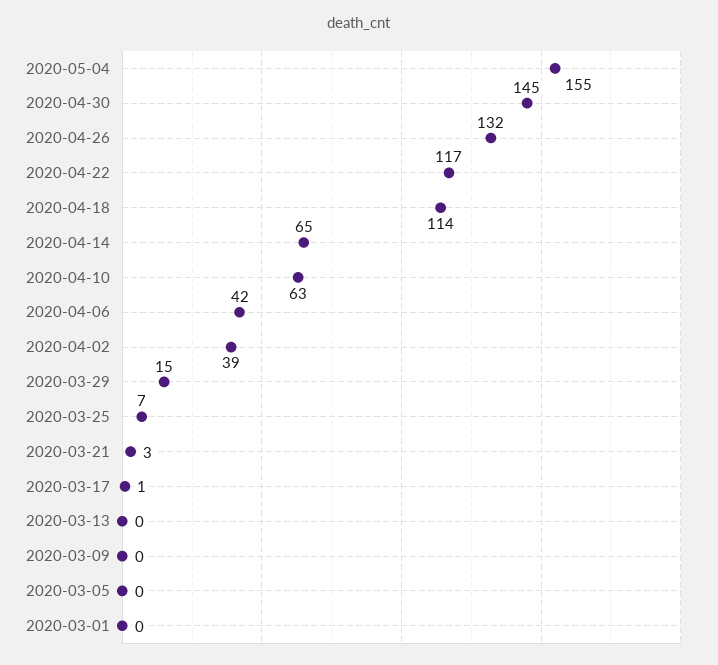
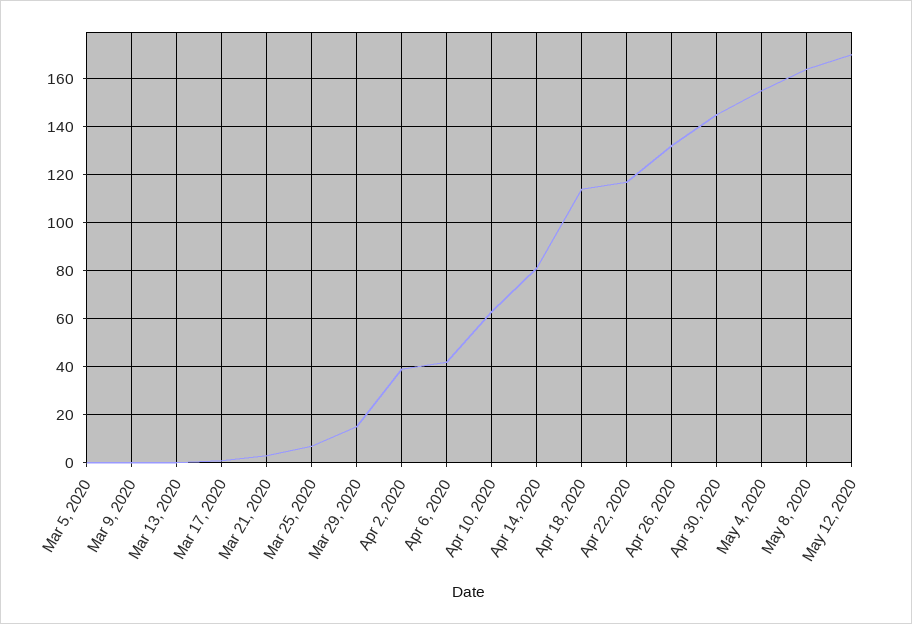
2020-04-14: 65 -> 80
2020-03-01: 0 -> none
May 8, 2020: none -> 165
May 12, 2020: none -> 170

